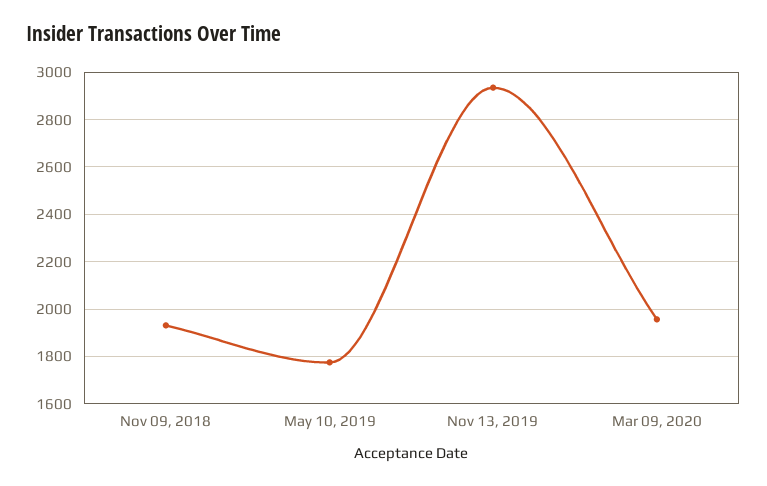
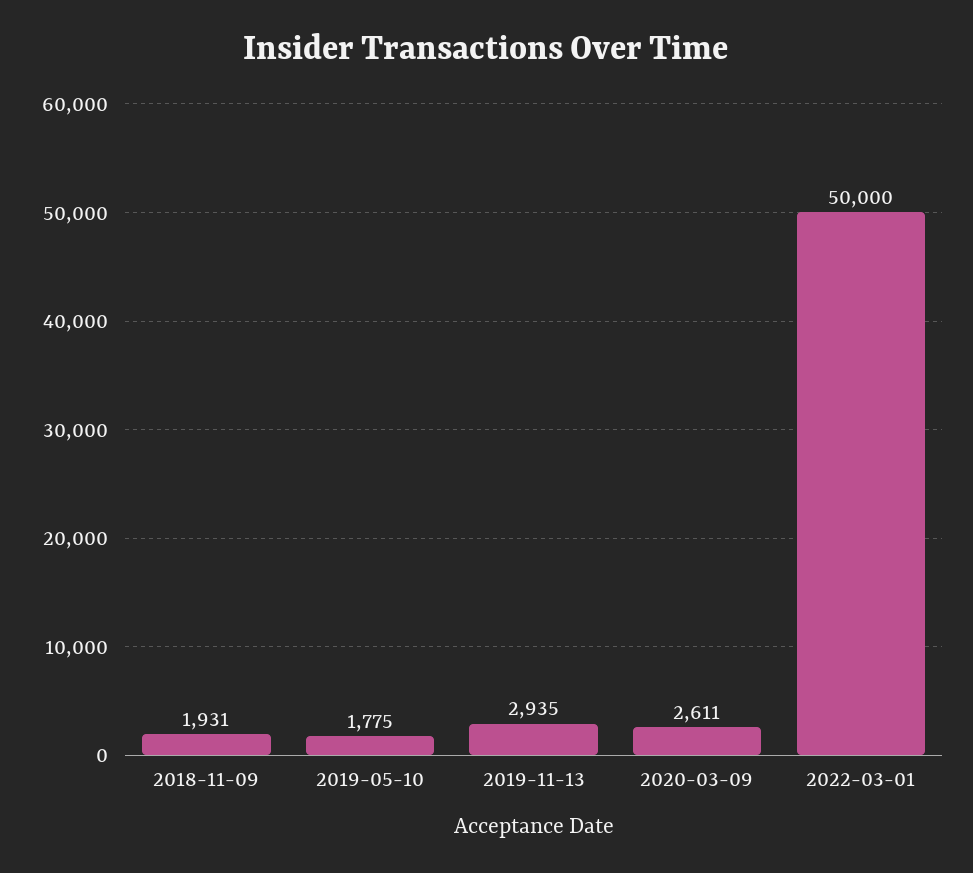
Mar 09, 2020: 1950 -> 2611
2022-03-01: none -> 50000

